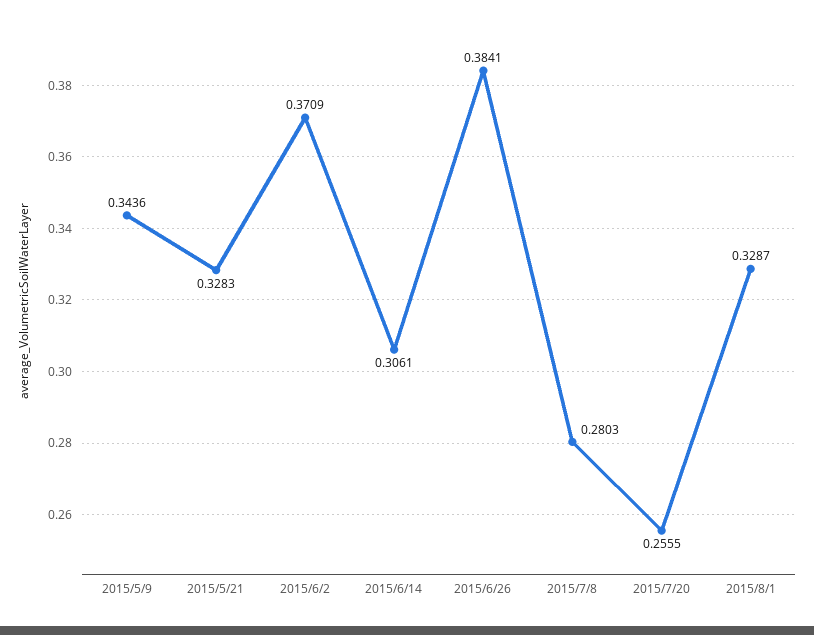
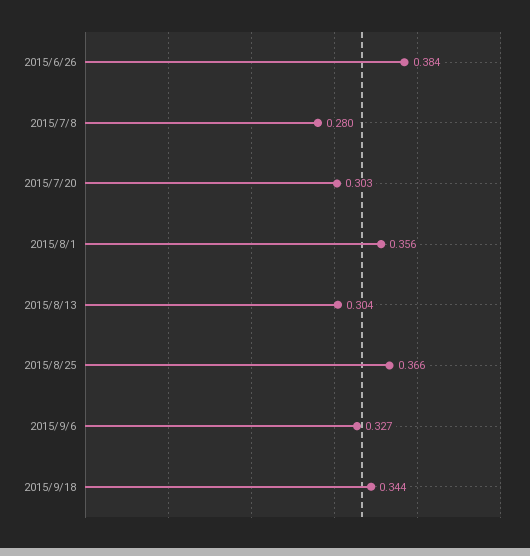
2015/5/9: 0.3436 -> none
2015/5/21: 0.3283 -> none
2015/6/2: 0.3709 -> none
2015/6/14: 0.3061 -> none
2015/7/20: 0.2555 -> 0.303
2015/8/1: 0.3287 -> 0.356
2015/8/13: none -> 0.304
2015/8/25: none -> 0.366
2015/9/6: none -> 0.327
2015/9/18: none -> 0.344

